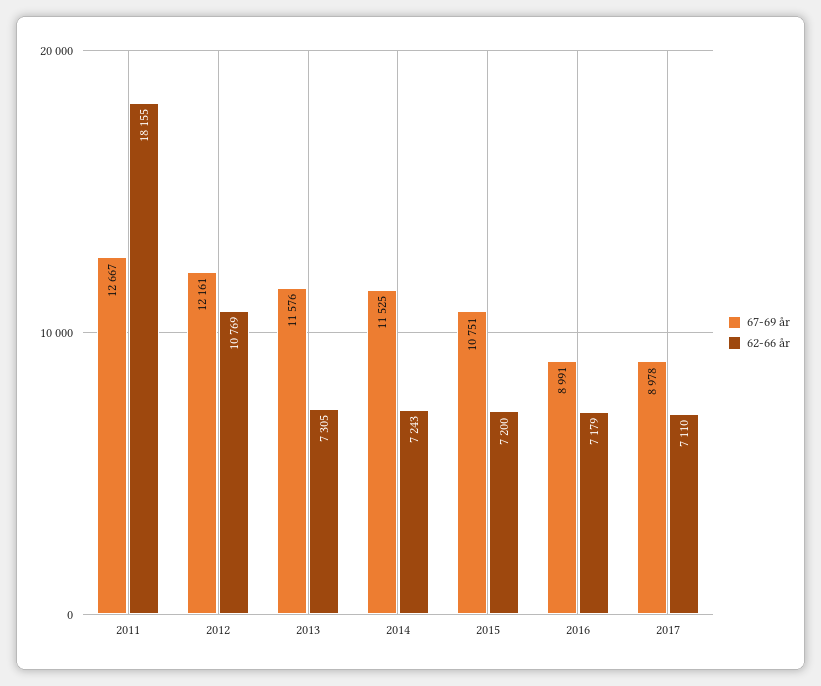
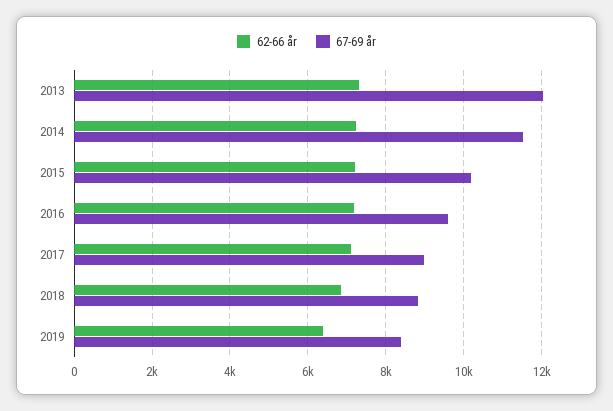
67-69 år, 2011: 12667 -> none
62-66 år, 2011: 18155 -> none
67-69 år, 2012: 12161 -> none
62-66 år, 2012: 10769 -> none
67-69 år, 2013: 11576 -> 12000
67-69 år, 2015: 10751 -> 10200
67-69 år, 2016: 8991 -> 9600
62-66 år, 2018: none -> 6800
67-69 år, 2018: none -> 8800
62-66 år, 2019: none -> 6400
67-69 år, 2019: none -> 8400

